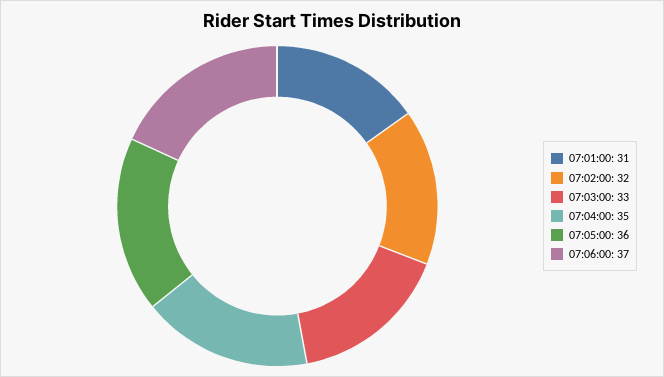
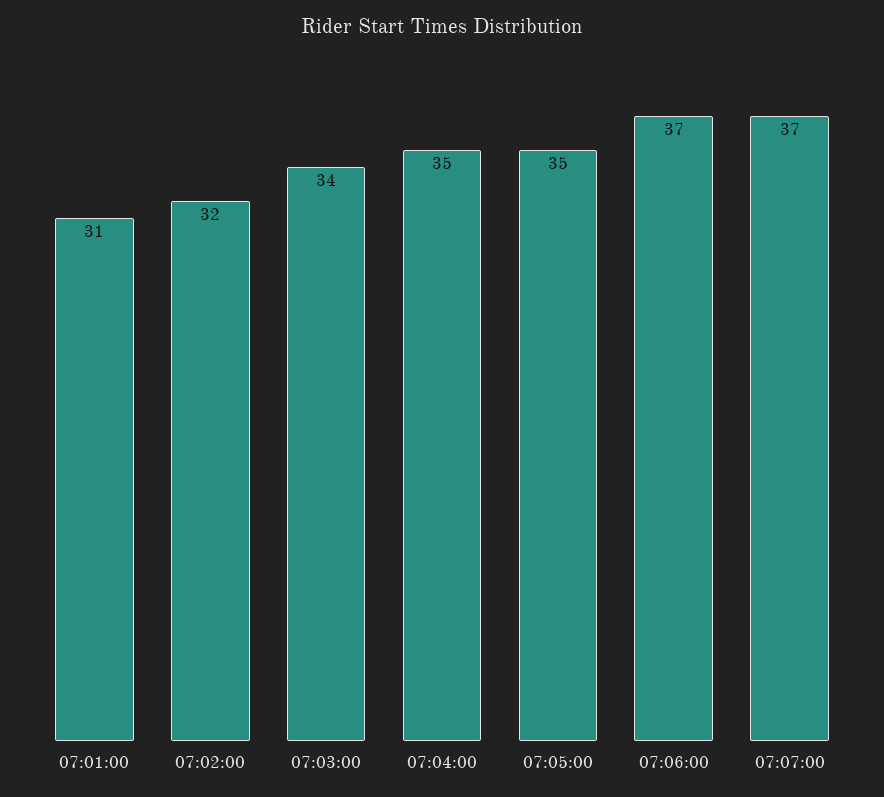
07:03:00: 33 -> 34
07:05:00: 36 -> 35
07:07:00: none -> 37

